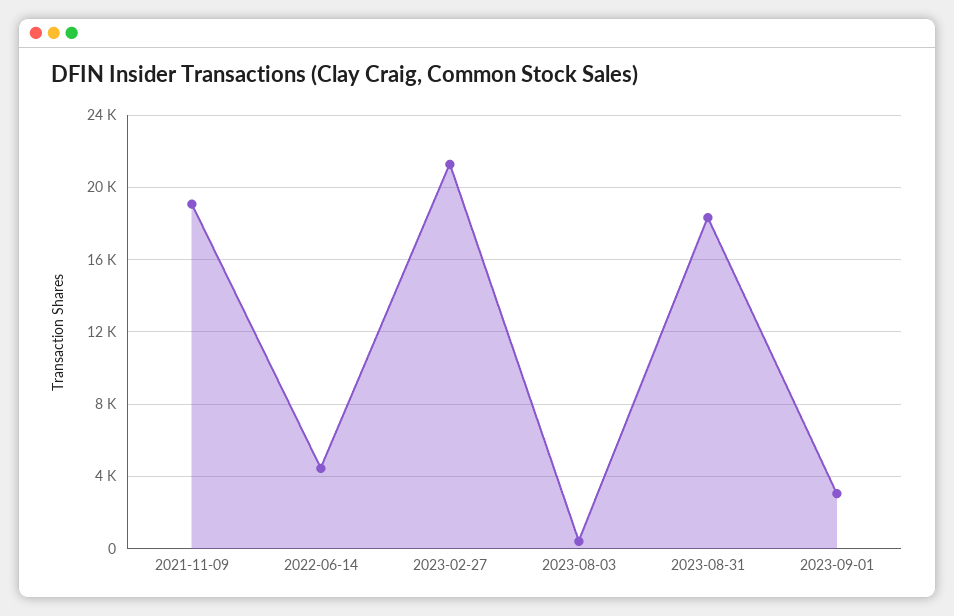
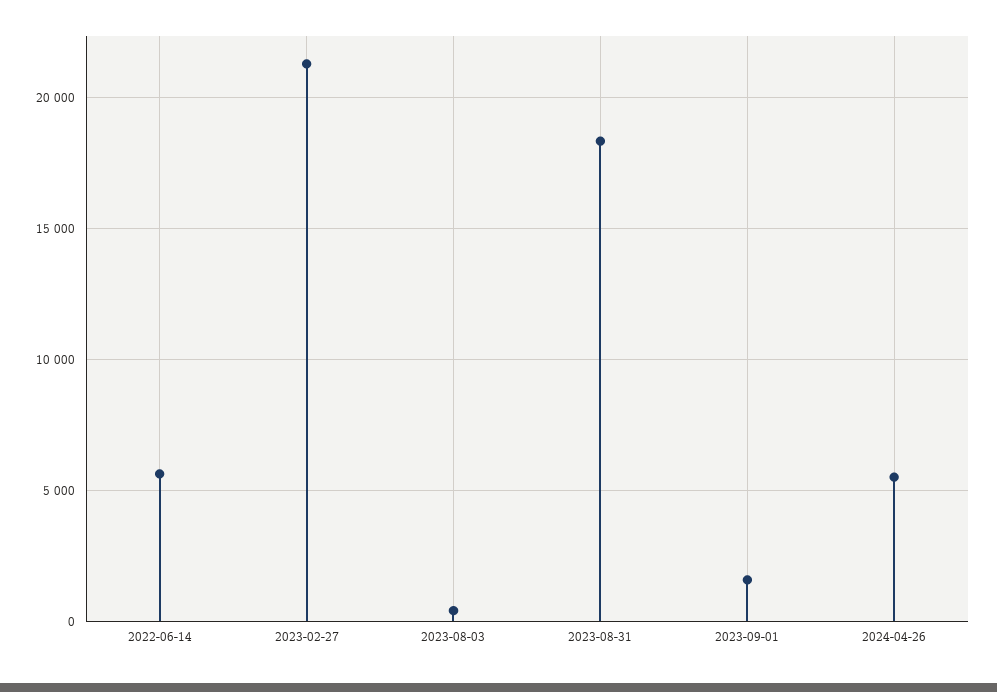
2021-11-09: 19000 -> none
2022-06-14: 4500 -> 5500
2023-09-01: 3000 -> 1500
2024-04-26: none -> 5500

